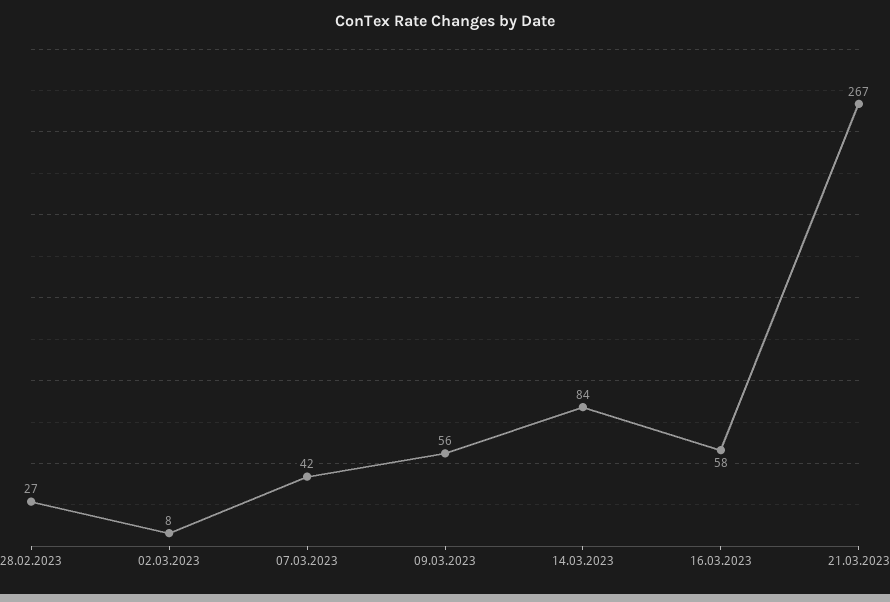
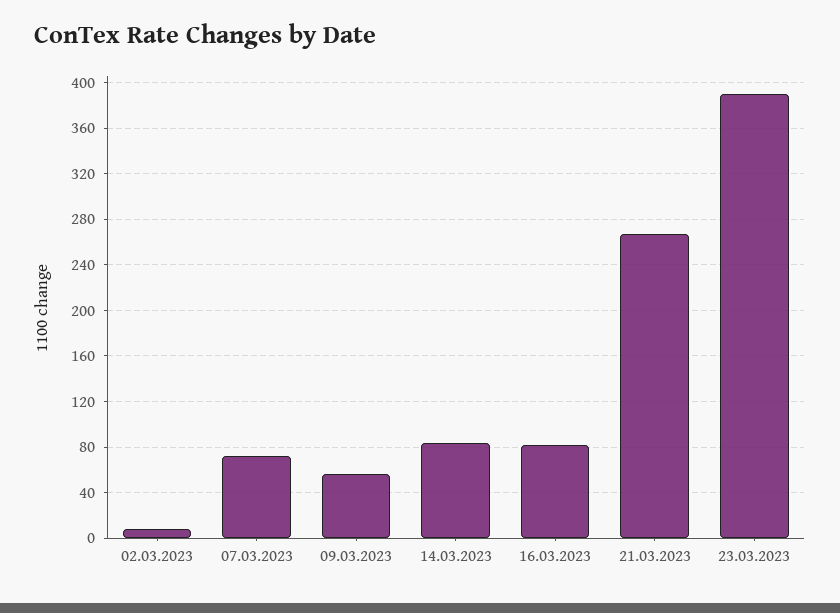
28.02.2023: 27 -> none
07.03.2023: 42 -> 70
16.03.2023: 58 -> 80
23.03.2023: none -> 390

